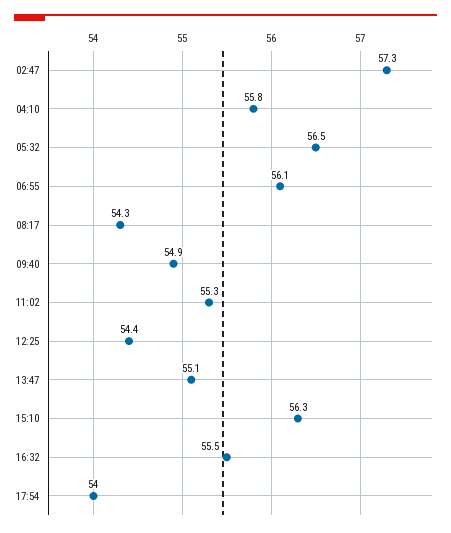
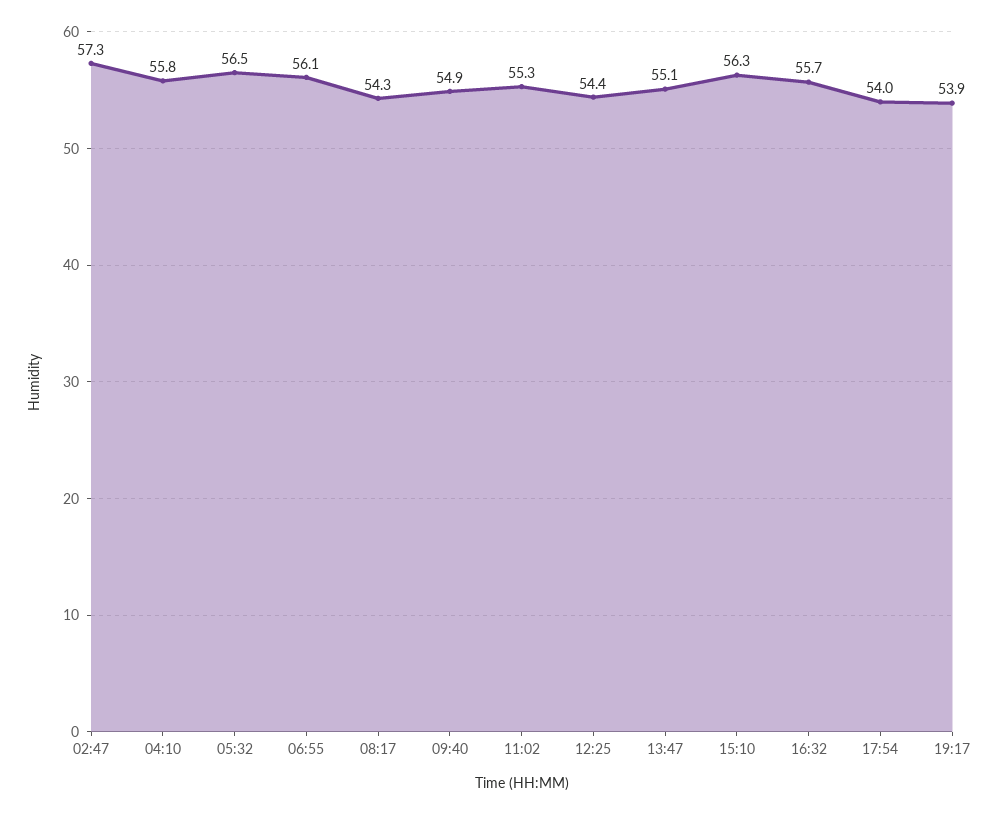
16:32: 55.5 -> 55.7
19:17: none -> 53.9

